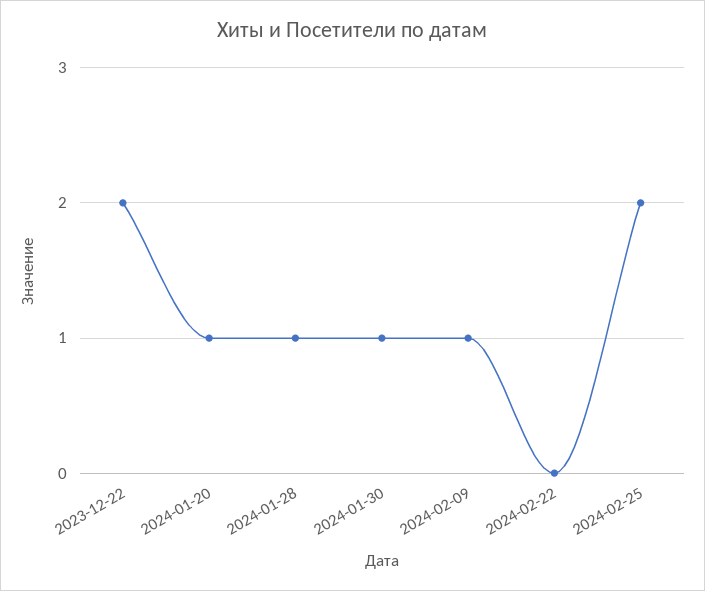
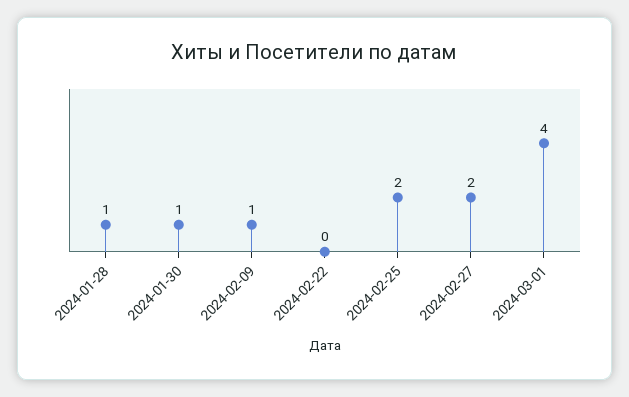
2023-12-22: 2 -> none
2024-01-20: 1 -> none
2024-02-27: none -> 2
2024-03-01: none -> 4

